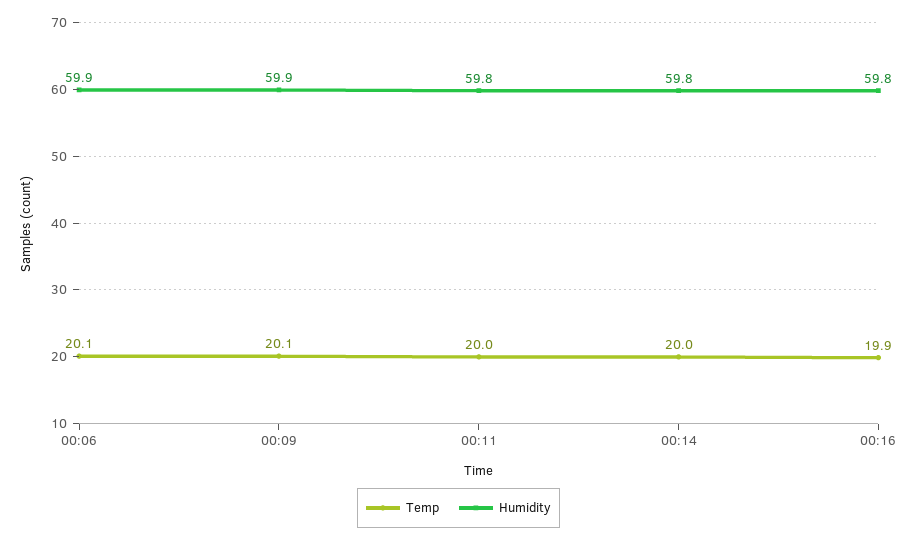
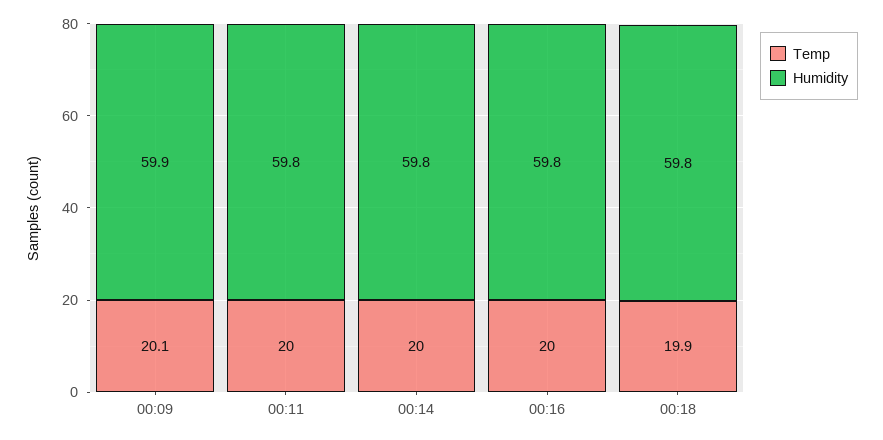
Temp, 00:06: 20.1 -> none
Humidity, 00:06: 59.9 -> none
Temp, 00:16: 19.9 -> 20
Temp, 00:18: none -> 19.9
Humidity, 00:18: none -> 59.8

